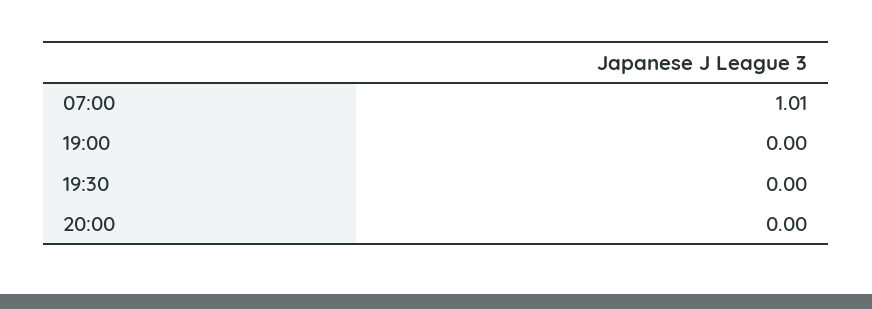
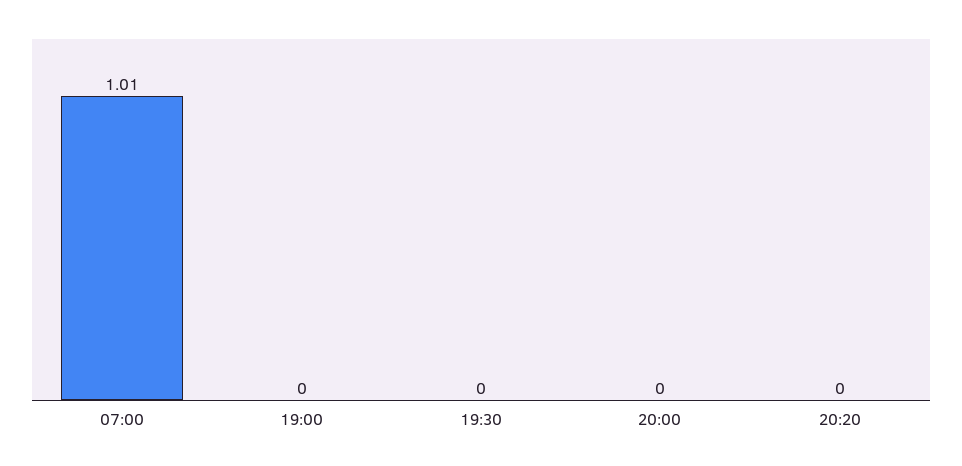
20:20: none -> 0

